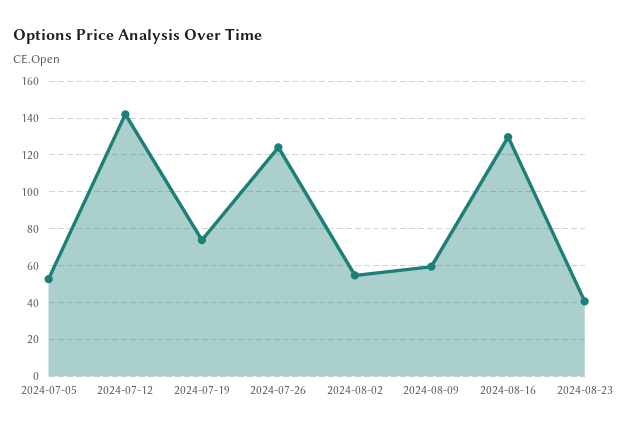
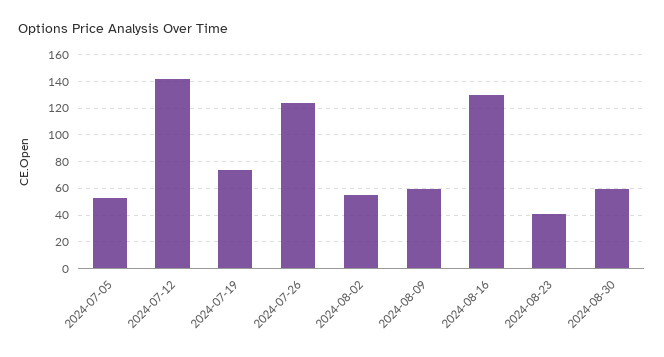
2024-08-30: none -> 60

